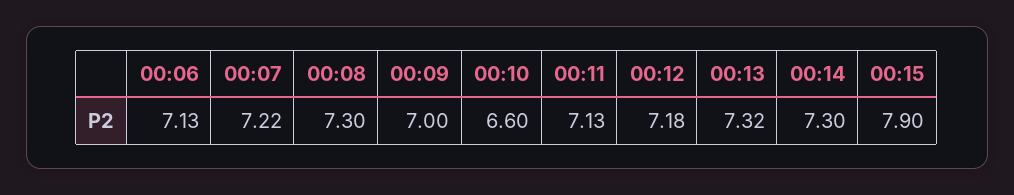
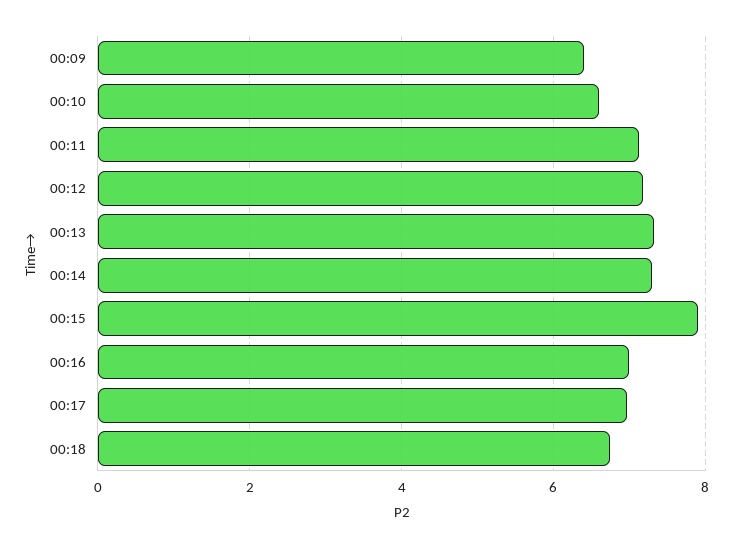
00:06: 7.13 -> none
00:07: 7.22 -> none
00:08: 7.3 -> none
00:09: 7 -> 6.4
00:16: none -> 7
00:17: none -> 7
00:18: none -> 6.8

